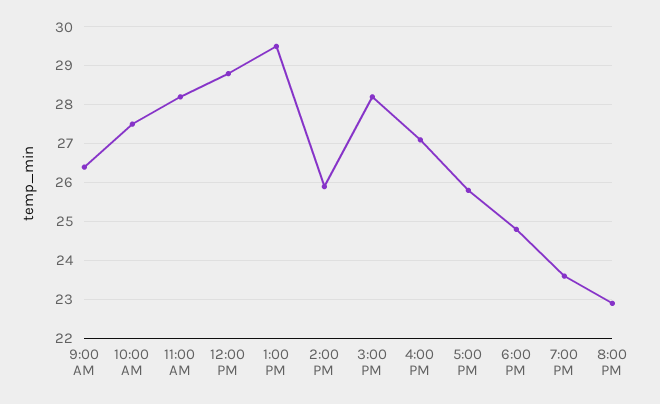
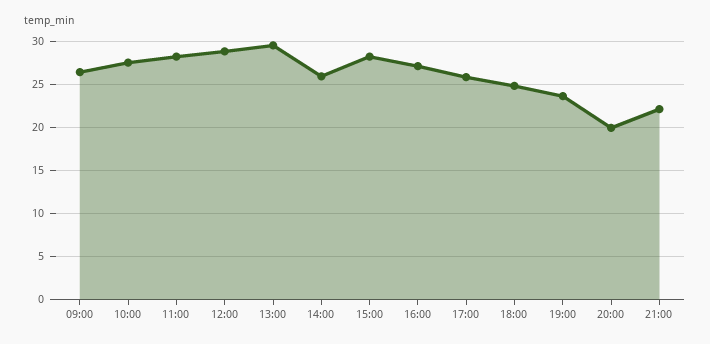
8:00 PM: 23 -> 20
21:00: none -> 22

